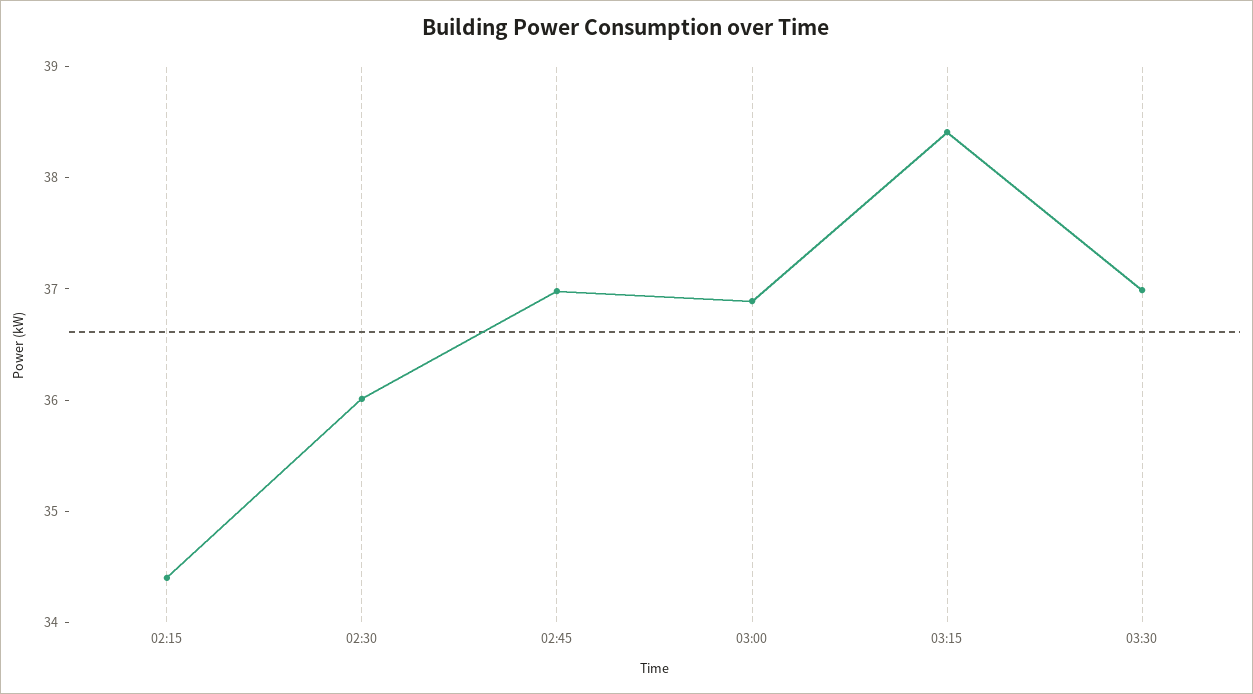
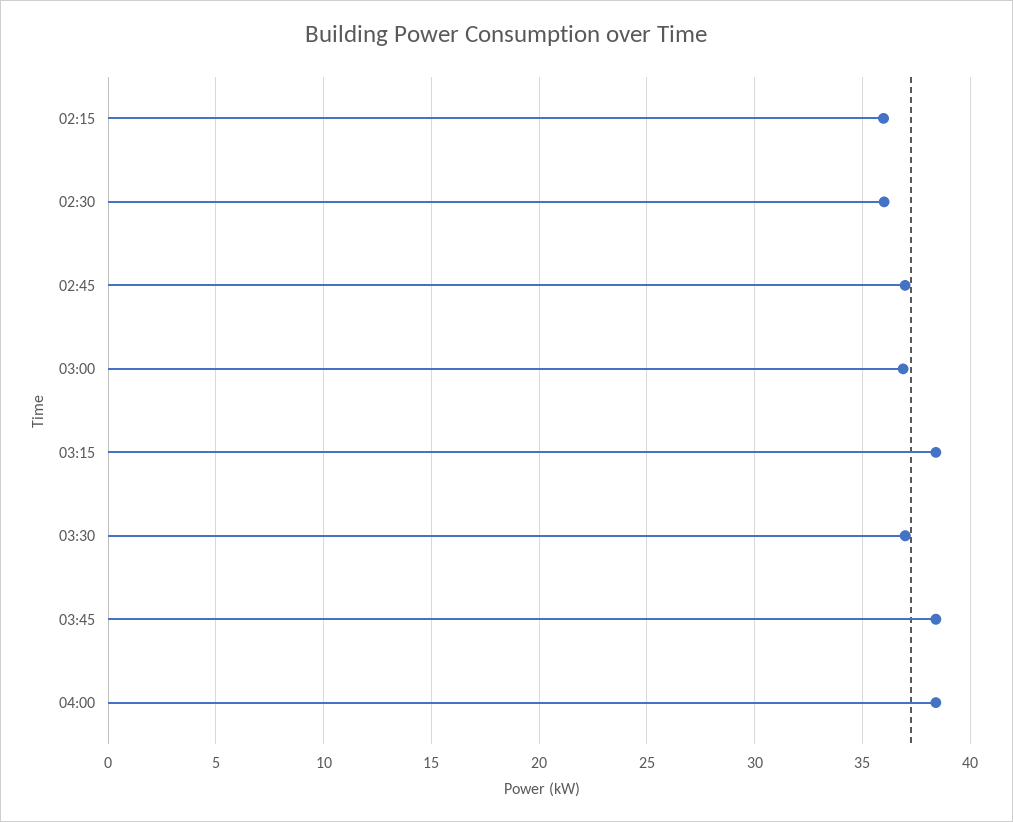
02:15: 34.4 -> 36
03:45: none -> 38.5
04:00: none -> 38.5

